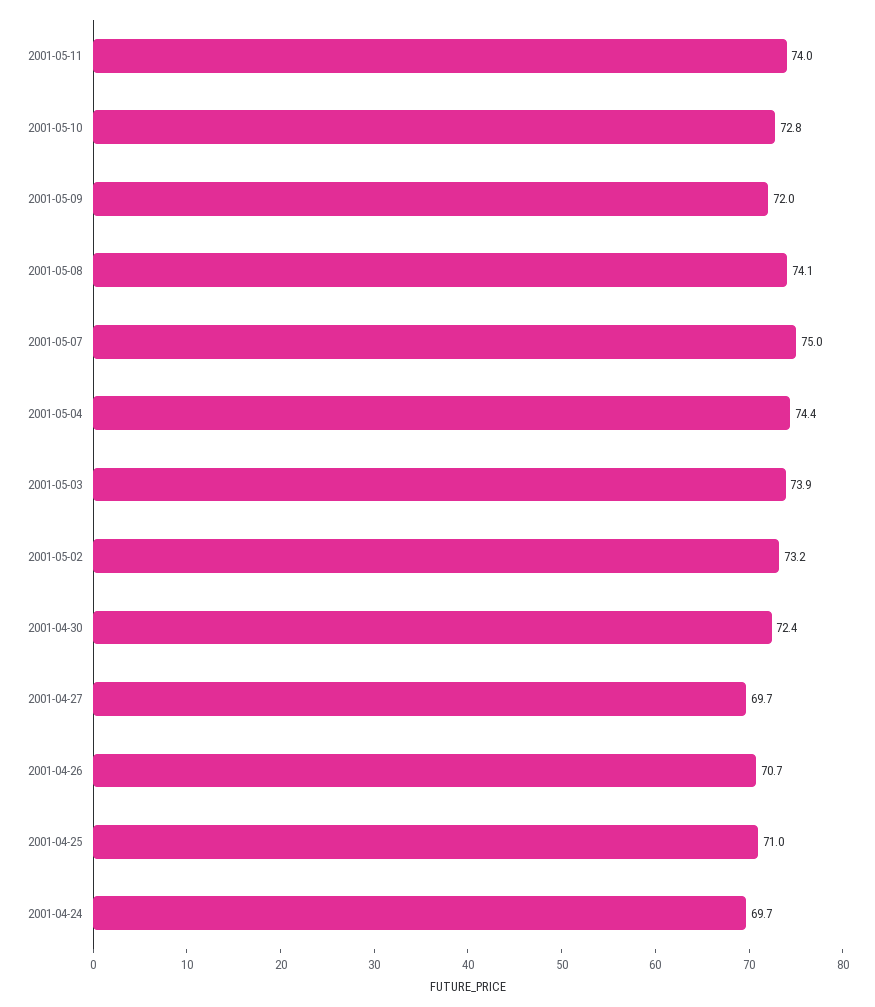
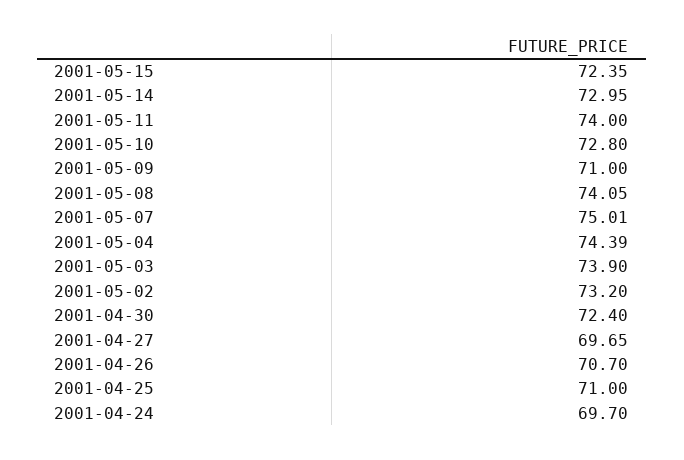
2001-05-09: 72 -> 71
2001-05-15: none -> 72.35
2001-05-14: none -> 72.95

